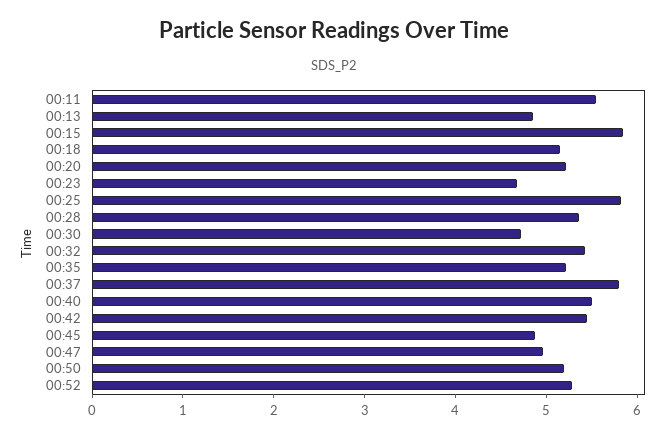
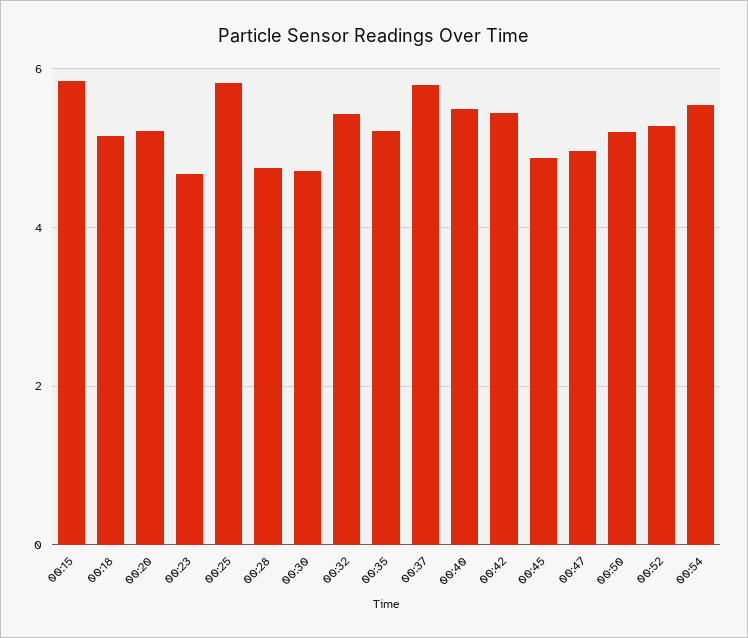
00:11: 5.6 -> none
00:13: 4.8 -> none
00:28: 5.4 -> 4.8
00:54: none -> 5.6

